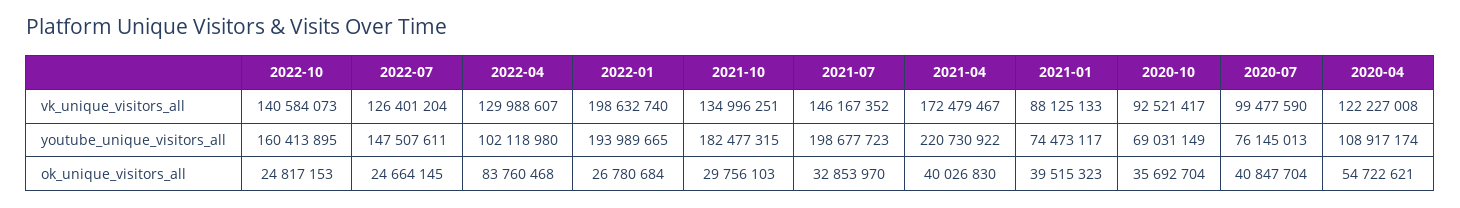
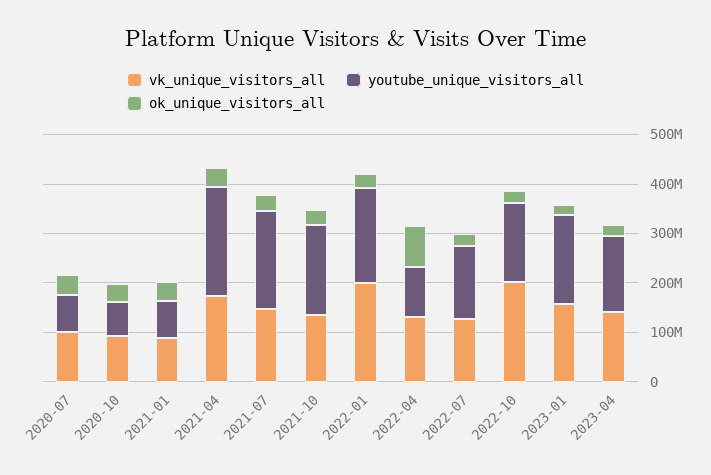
vk_unique_visitors_all, 2022-10: 140584073 -> 200000000
vk_unique_visitors_all, 2020-04: 122227008 -> none
youtube_unique_visitors_all, 2020-04: 108917174 -> none
ok_unique_visitors_all, 2020-04: 54722621 -> none
vk_unique_visitors_all, 2023-01: none -> 160000000
youtube_unique_visitors_all, 2023-01: none -> 180000000
ok_unique_visitors_all, 2023-01: none -> 20000000
vk_unique_visitors_all, 2023-04: none -> 140000000
youtube_unique_visitors_all, 2023-04: none -> 160000000
ok_unique_visitors_all, 2023-04: none -> 20000000

